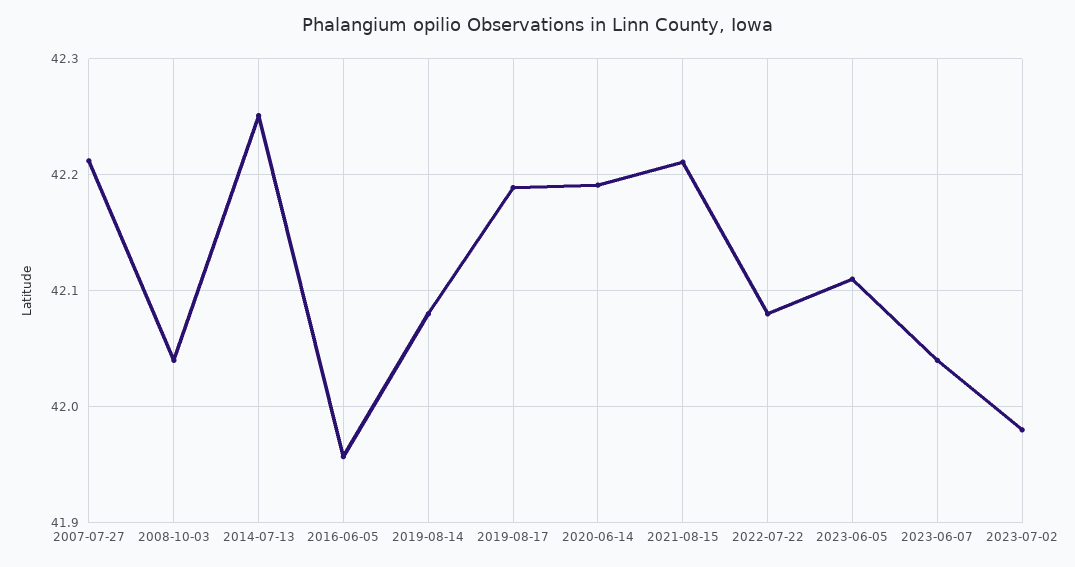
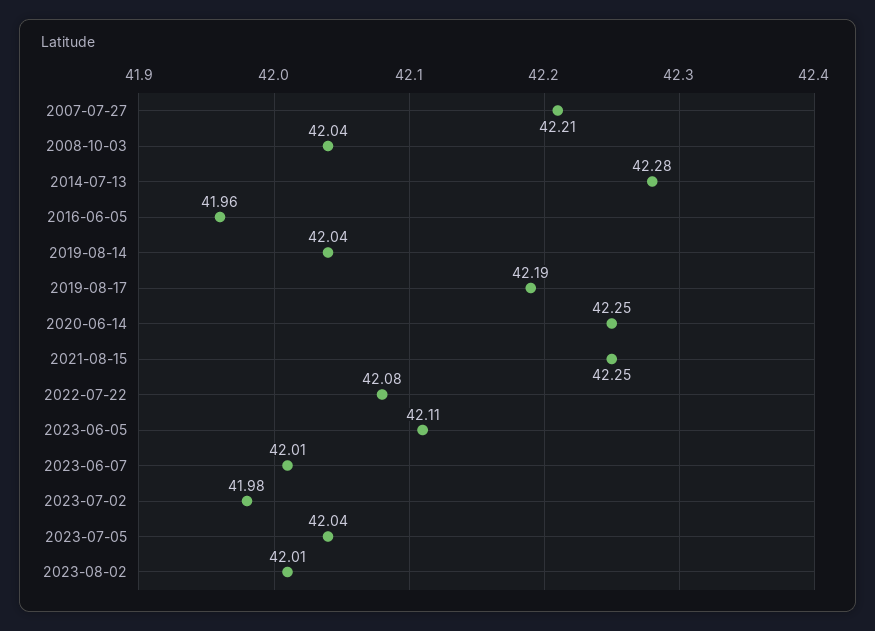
2014-07-13: 42.25 -> 42.28
2019-08-14: 42.08 -> 42.04
2020-06-14: 42.19 -> 42.25
2021-08-15: 42.21 -> 42.25
2023-06-07: 42.04 -> 42.01
2023-07-05: none -> 42.04
2023-08-02: none -> 42.01

